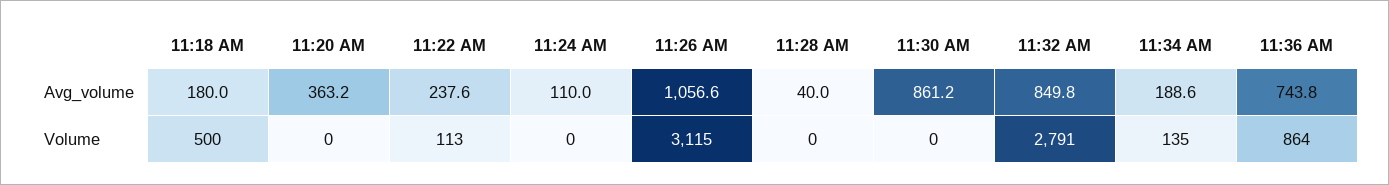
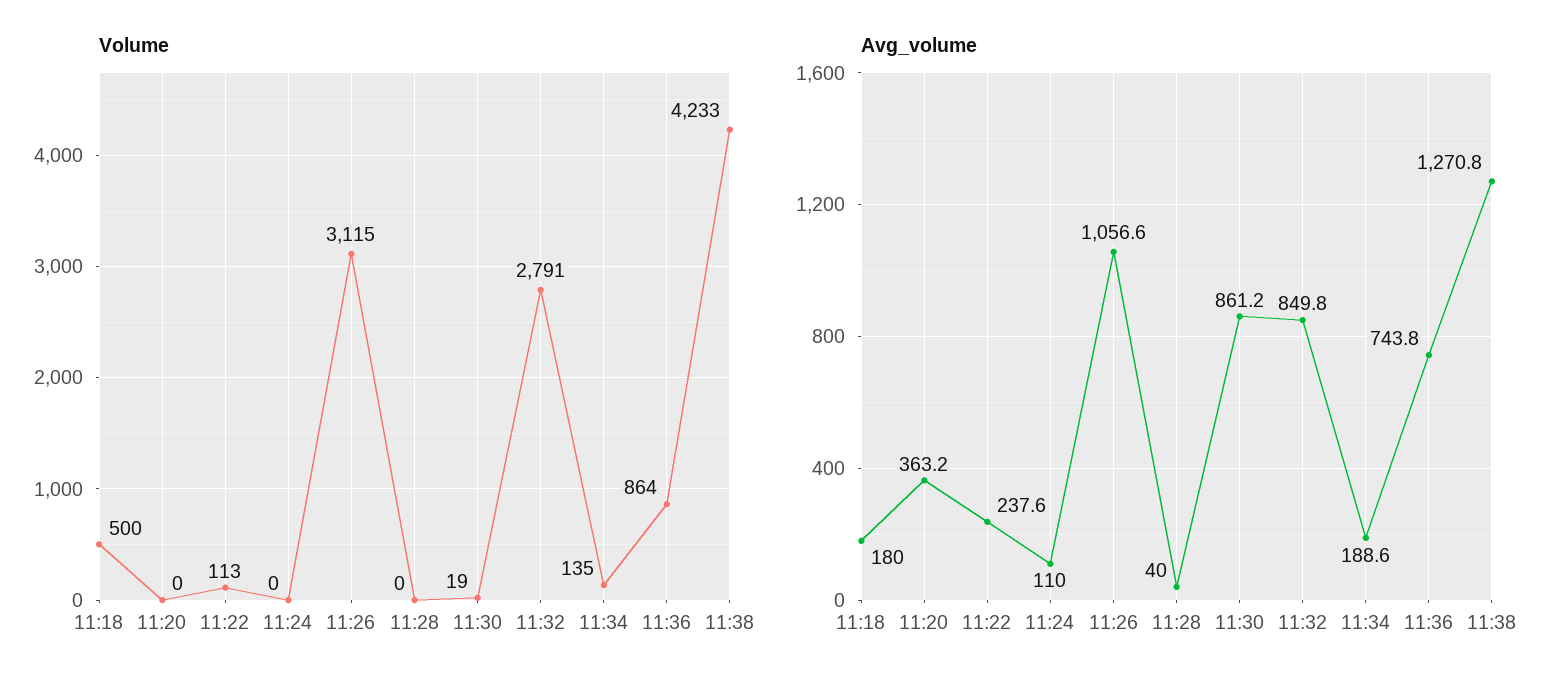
Volume, 11:30 AM: 0 -> 19
Volume, 11:38: none -> 4233
Avg_volume, 11:38: none -> 1270.8

